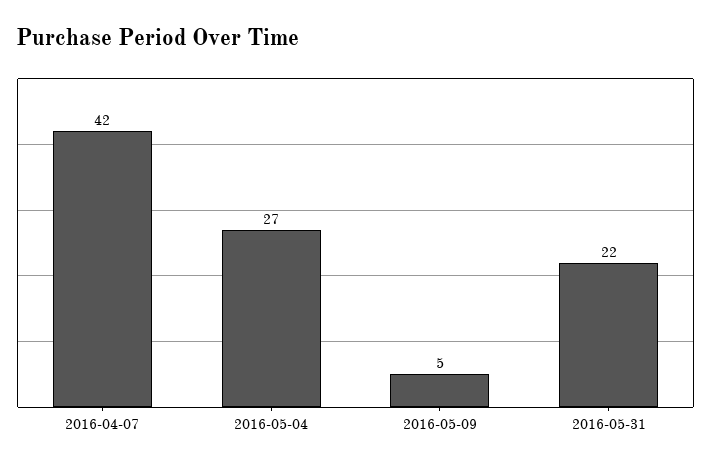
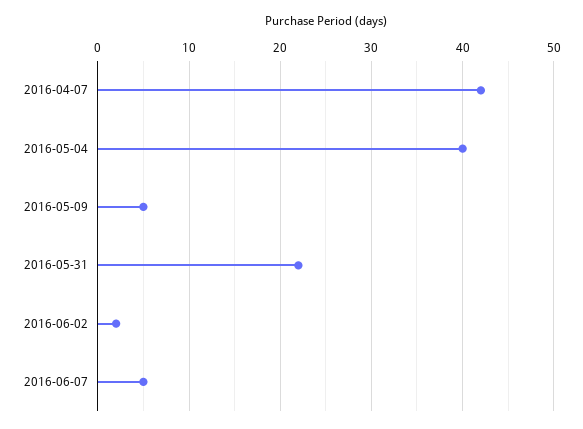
2016-05-04: 27 -> 40
2016-06-02: none -> 2
2016-06-07: none -> 5

